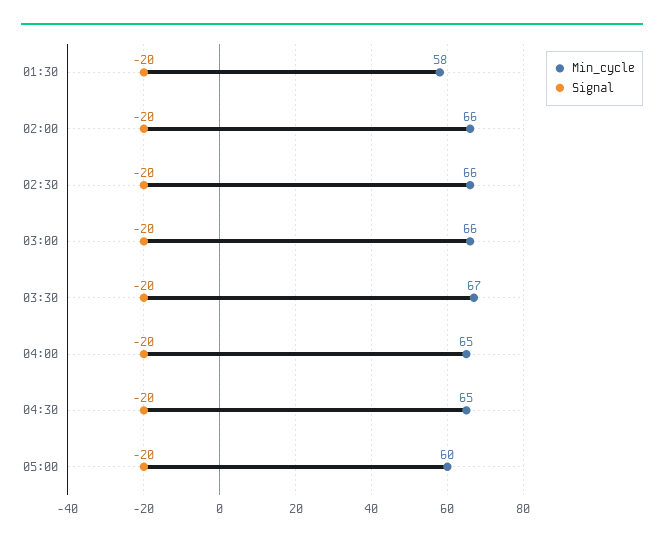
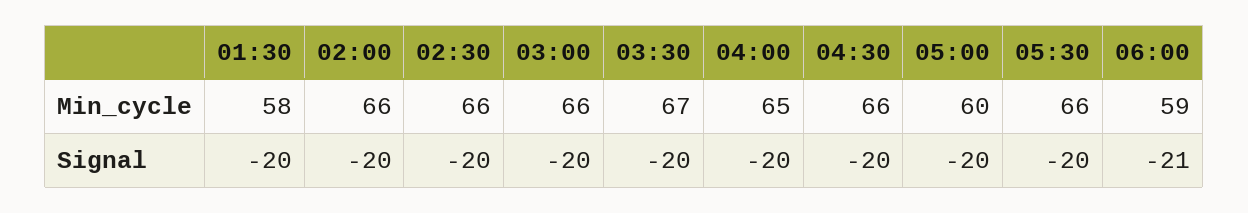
Min_cycle, 04:30: 65 -> 66
Min_cycle, 05:30: none -> 66
Min_cycle, 06:00: none -> 59
Signal, 05:30: none -> -20
Signal, 06:00: none -> -21

